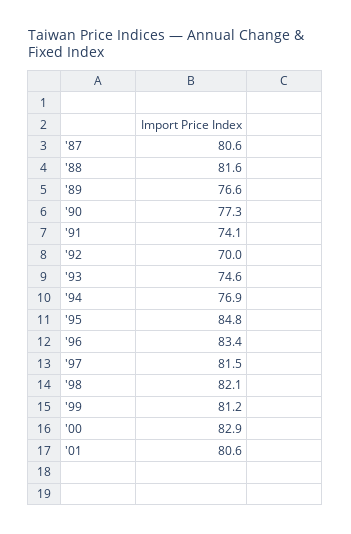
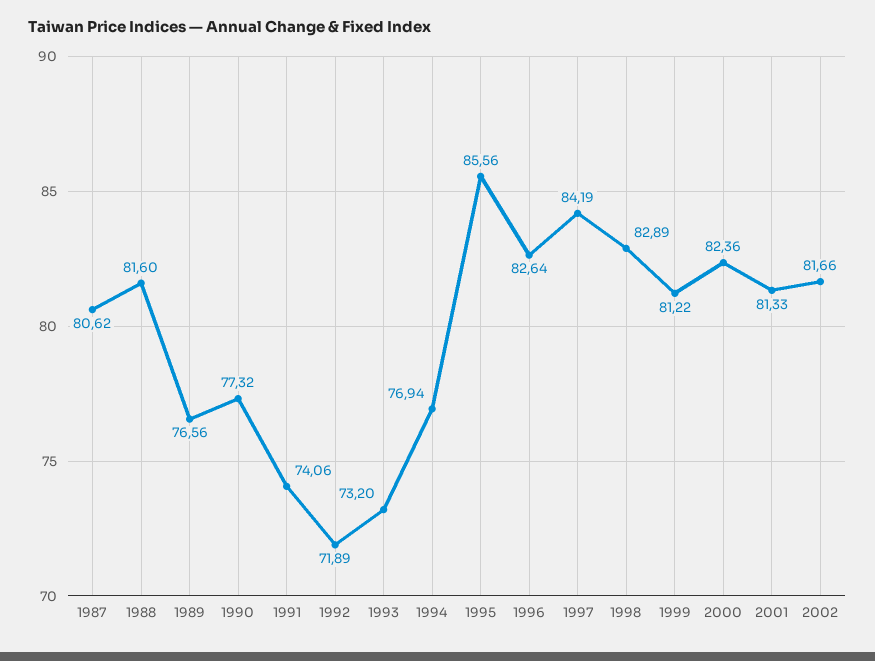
'92: 70 -> 71.89
'93: 74.6 -> 73.2
'95: 84.8 -> 85.56
'96: 83.4 -> 82.64
'97: 81.5 -> 84.19
'98: 82.1 -> 82.89
'00: 82.9 -> 82.36
'01: 80.6 -> 81.33
2002: none -> 81.66

